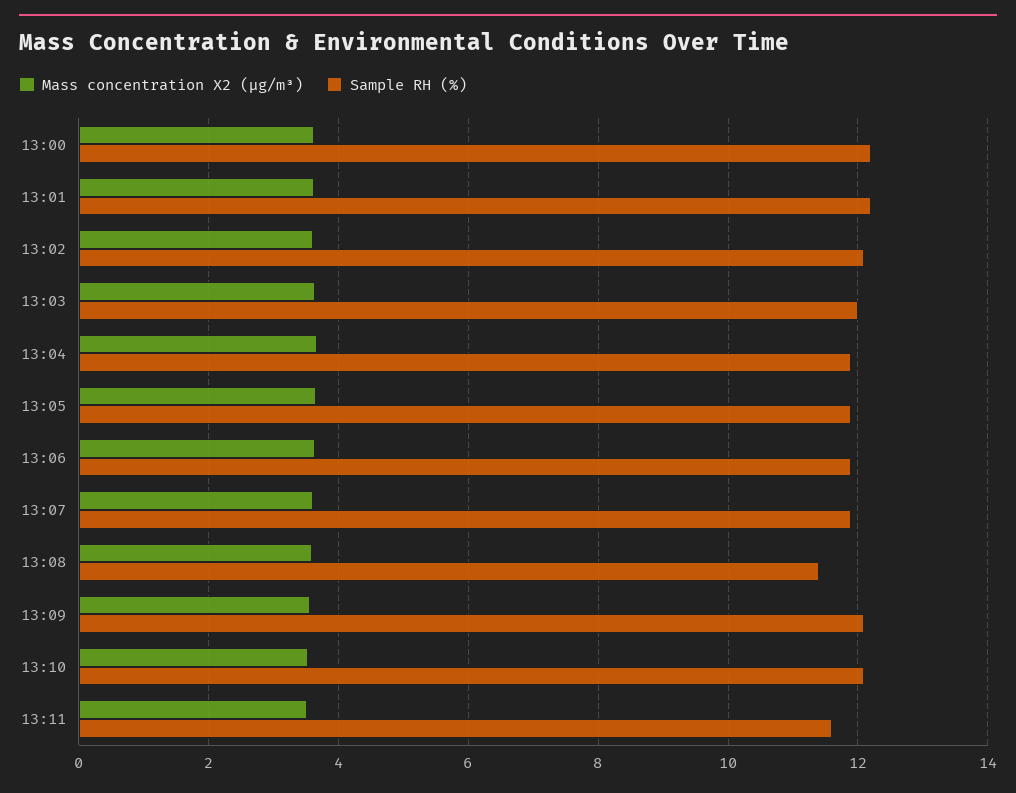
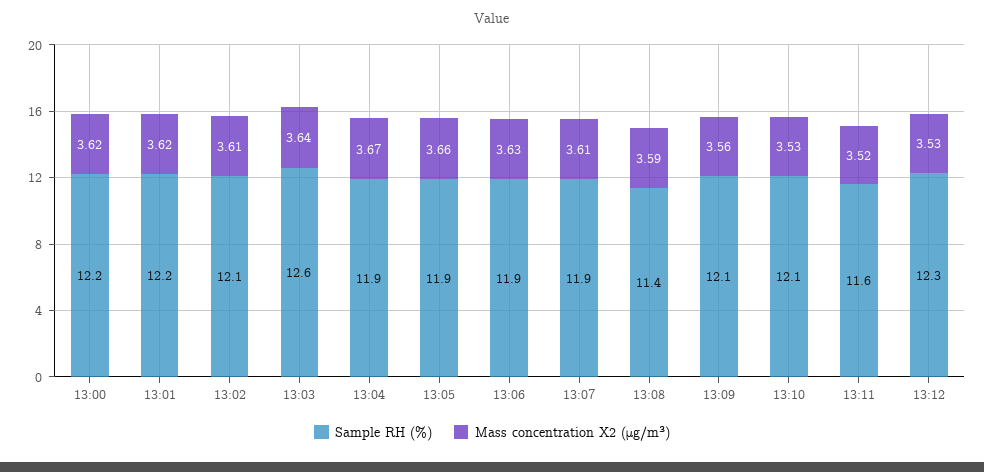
Sample RH (%), 13:03: 12 -> 12.6
Sample RH (%), 13:12: none -> 12.3
Mass concentration X2 (μg/m³), 13:12: none -> 3.53

